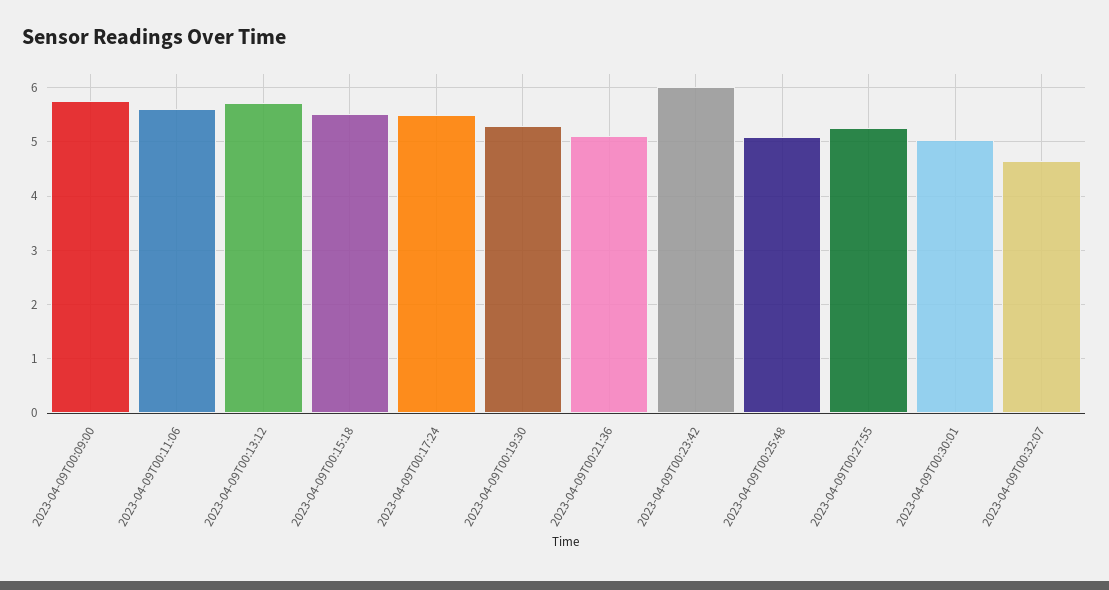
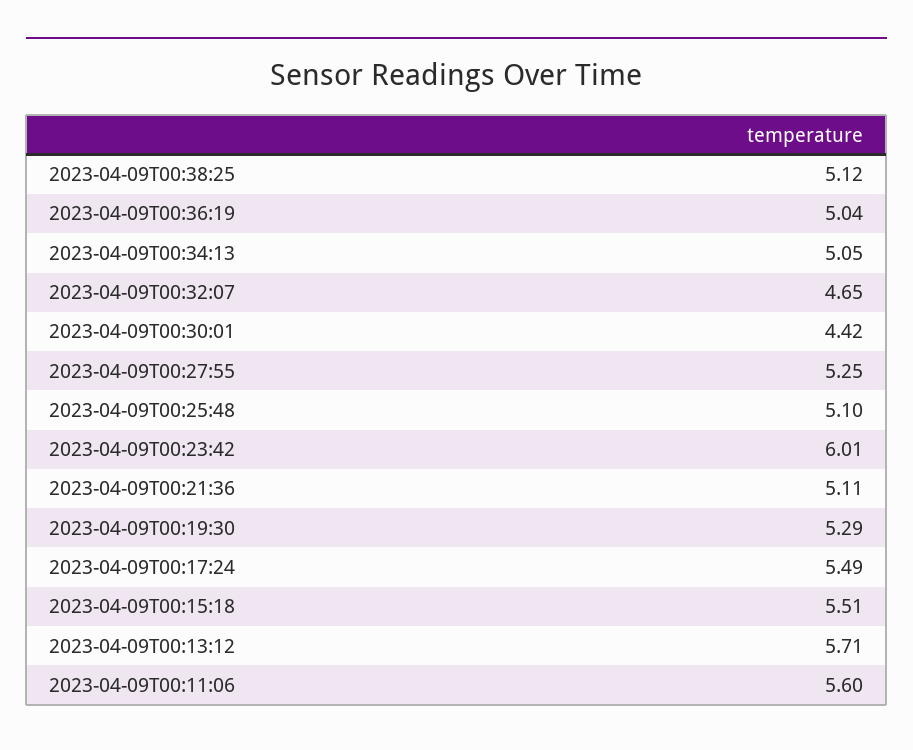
2023-04-09T00:09:00: 5.8 -> none
2023-04-09T00:30:01: 5 -> 4.42
2023-04-09T00:38:25: none -> 5.12
2023-04-09T00:36:19: none -> 5.04
2023-04-09T00:34:13: none -> 5.05

